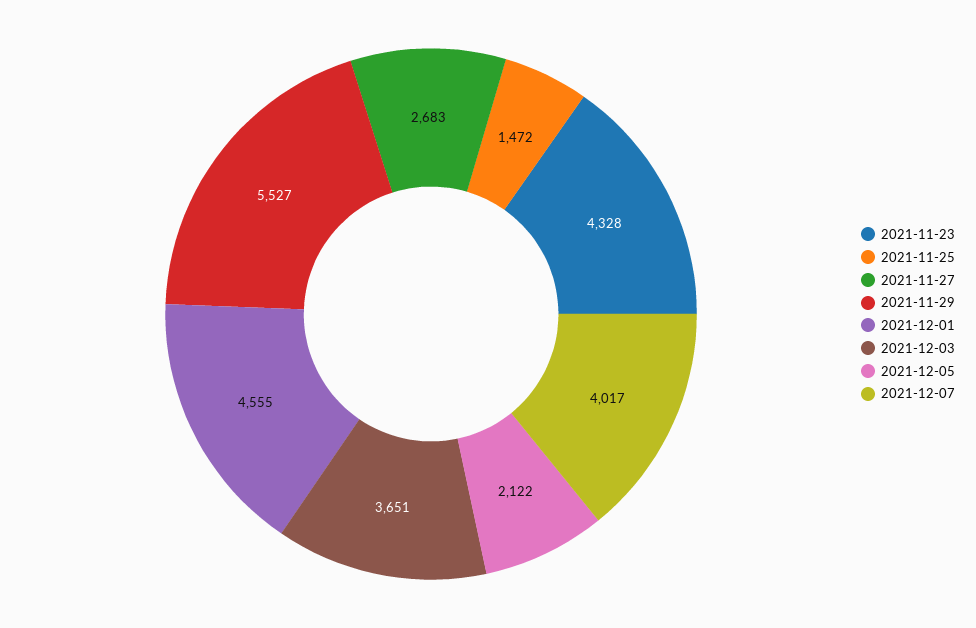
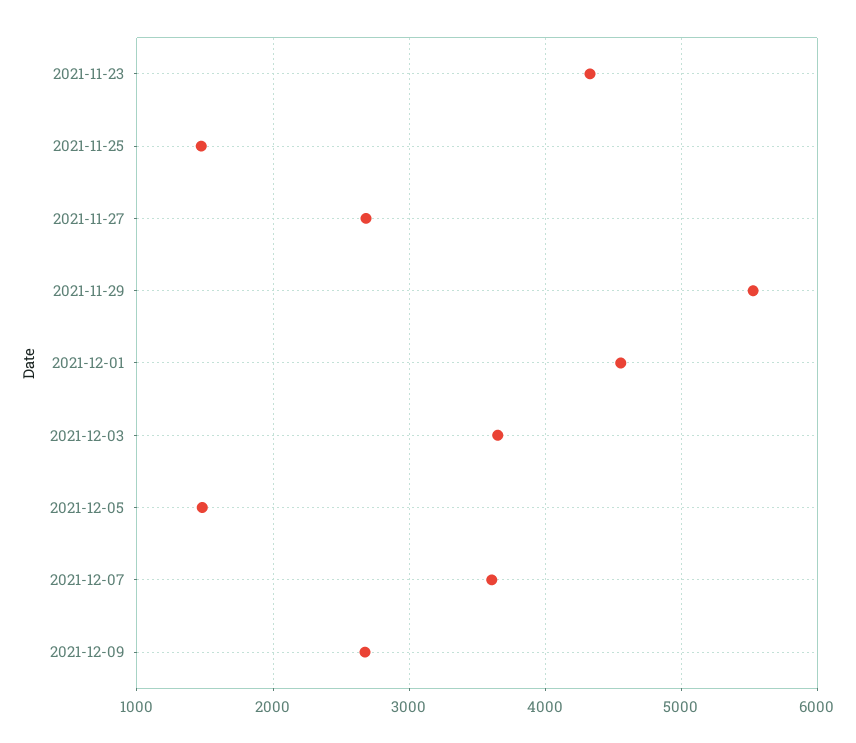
2021-12-05: 2122 -> 1500
2021-12-07: 4017 -> 3600
2021-12-09: none -> 2700

